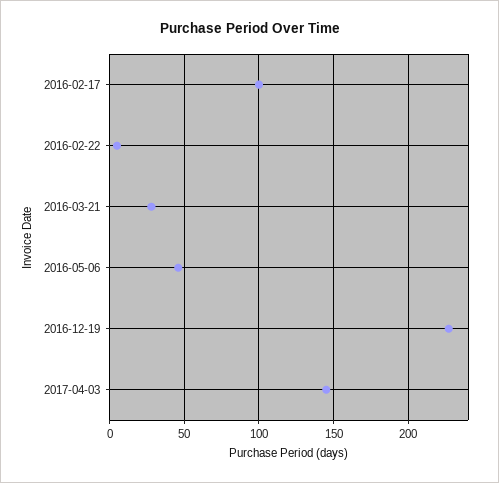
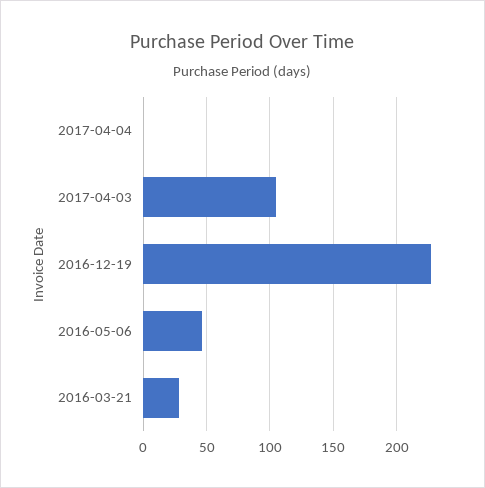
2016-02-17: 100 -> none
2016-02-22: 5 -> none
2017-04-03: 145 -> 105
2017-04-04: none -> 0

